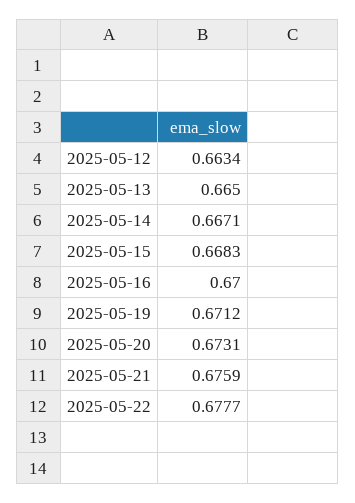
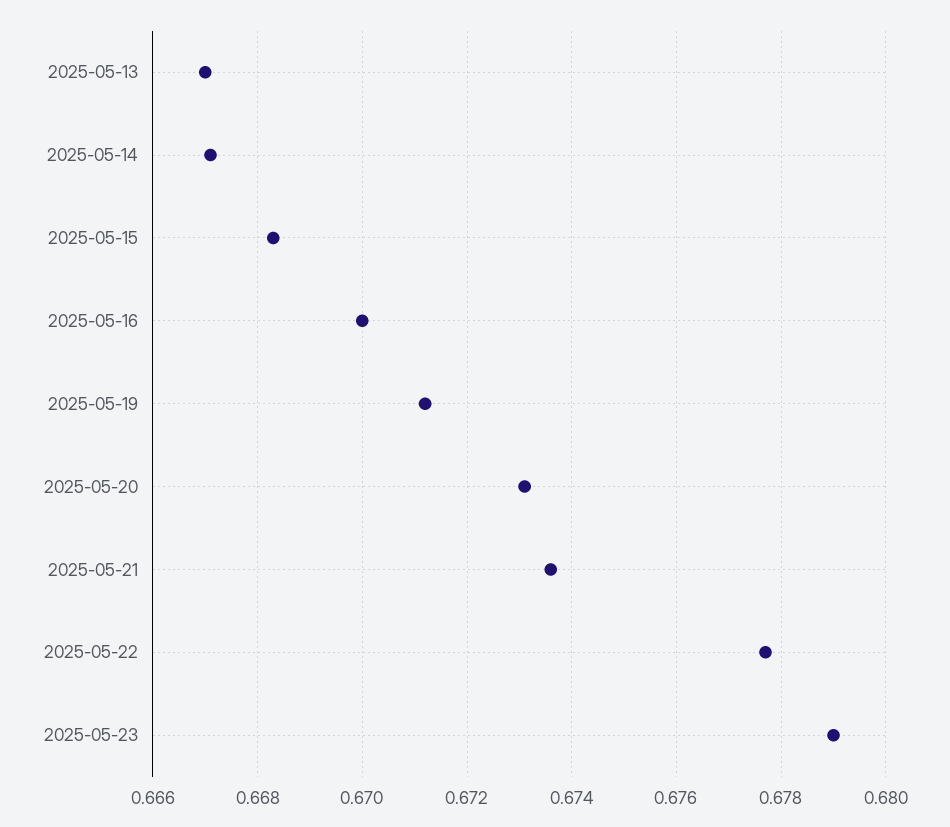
2025-05-12: 0.6634 -> none
2025-05-13: 0.665 -> 0.667
2025-05-21: 0.6759 -> 0.6735
2025-05-23: none -> 0.679

